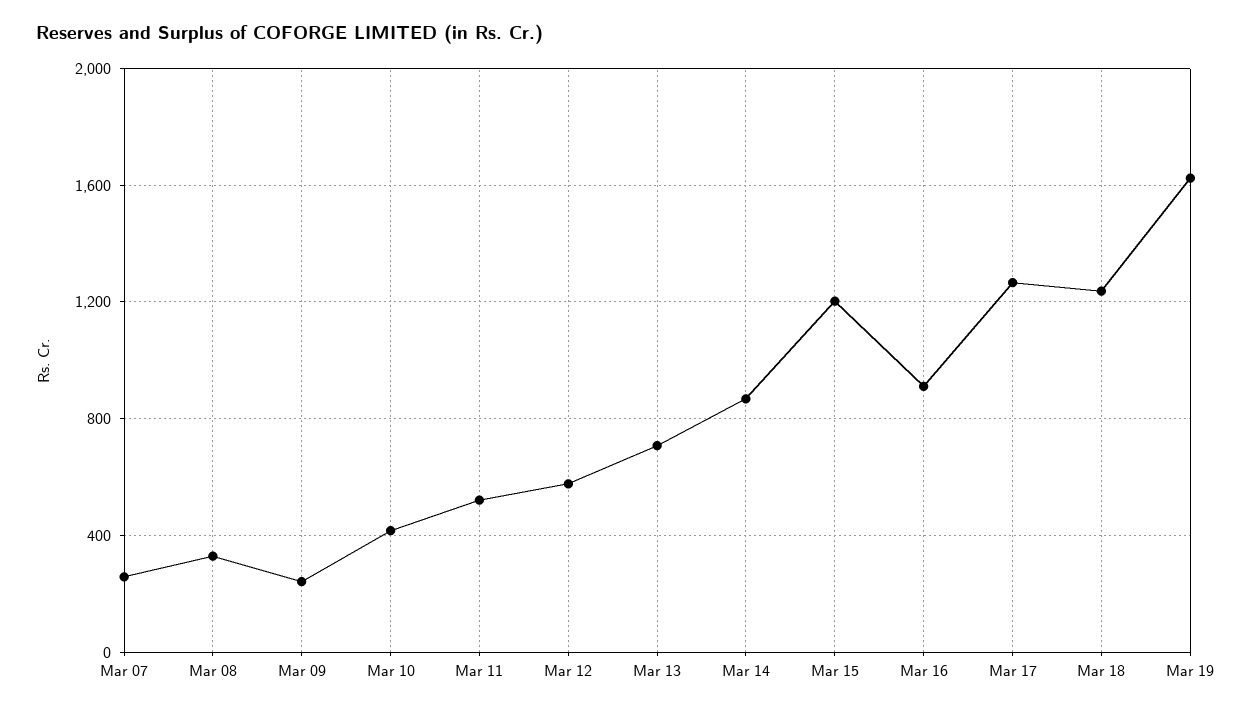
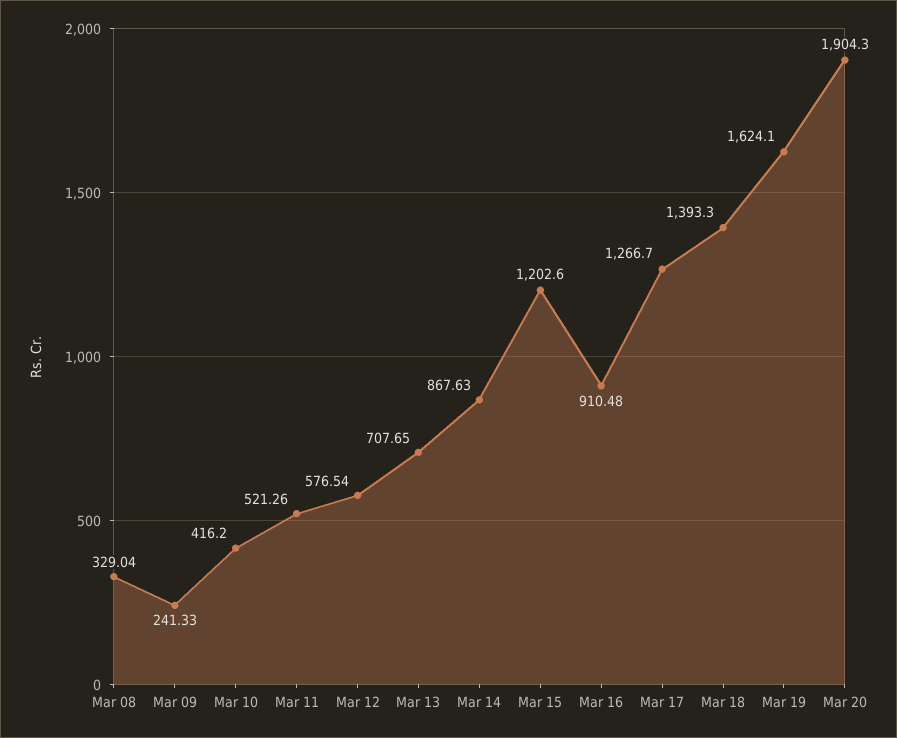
Mar 07: 250 -> none
Mar 18: 1250 -> 1393.3
Mar 20: none -> 1904.3

